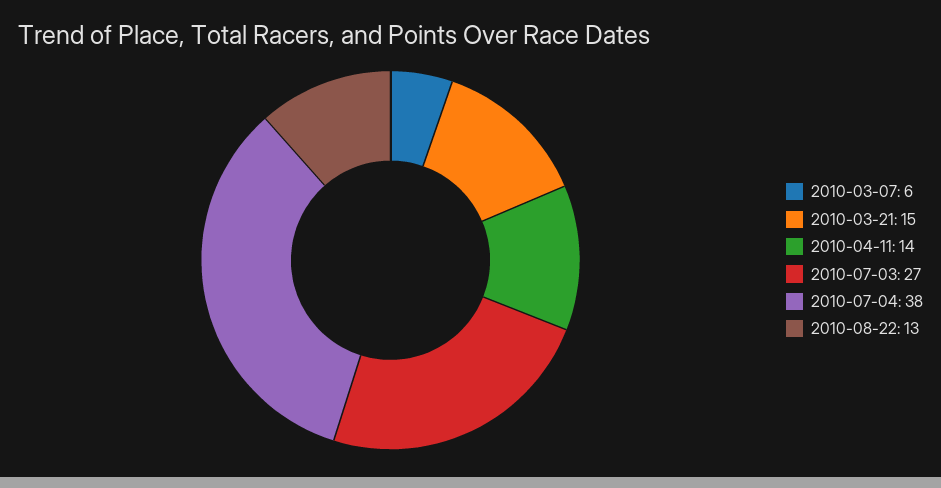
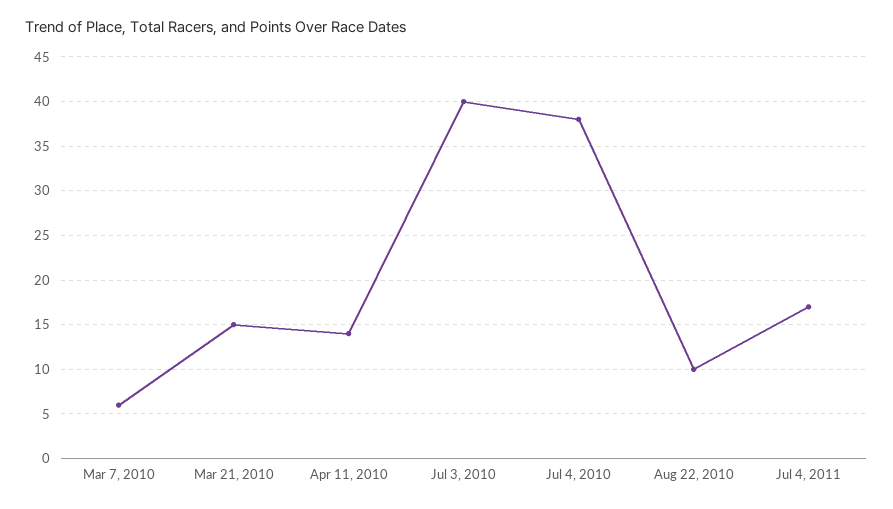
2010-07-03: 27 -> 40
2010-08-22: 13 -> 10
Jul 4, 2011: none -> 17

